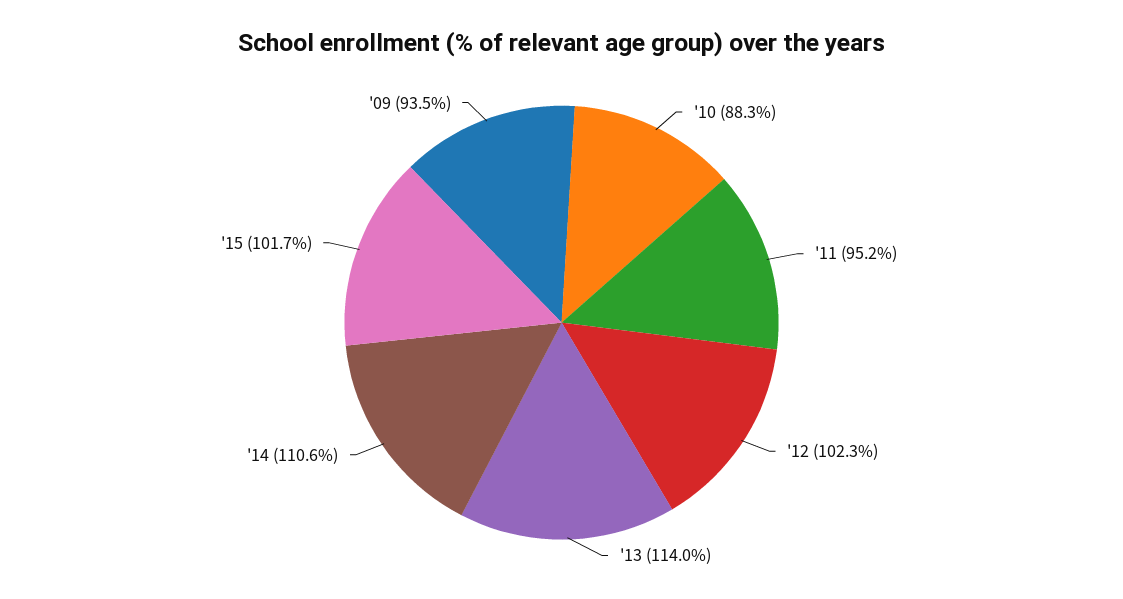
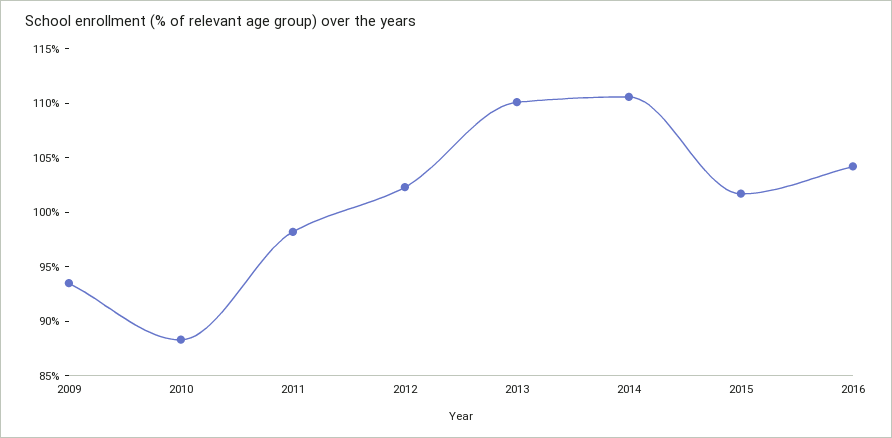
'11: 95.2 -> 98
'13: 114 -> 110
2016: none -> 104

